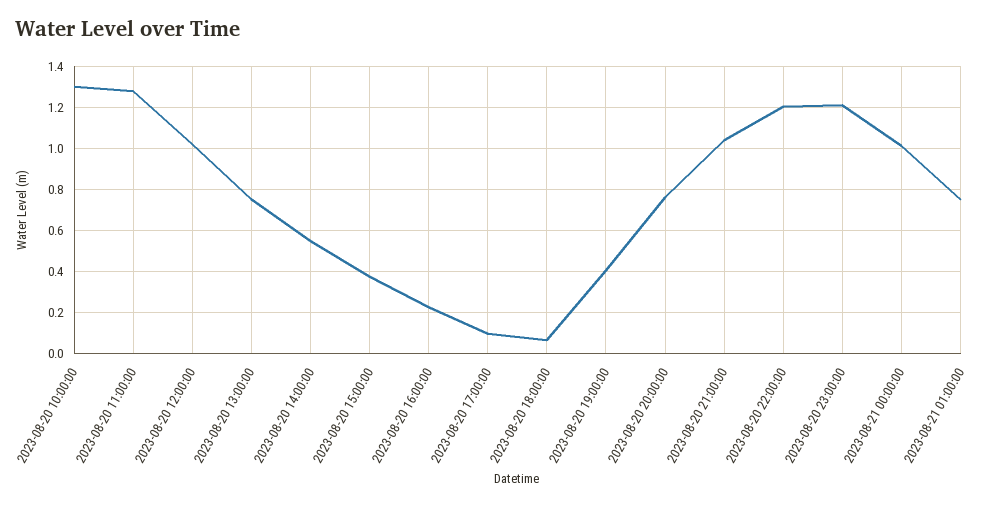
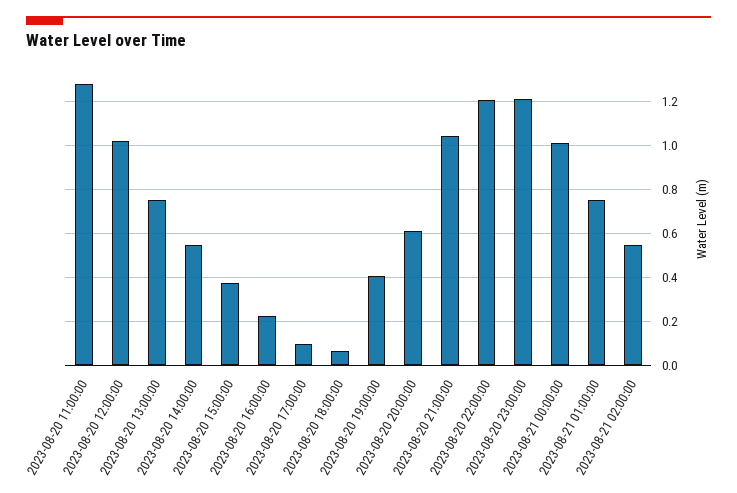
2023-08-20 10:00:00: 1.3 -> none
2023-08-20 20:00:00: 0.75 -> 0.6
2023-08-21 02:00:00: none -> 0.55

